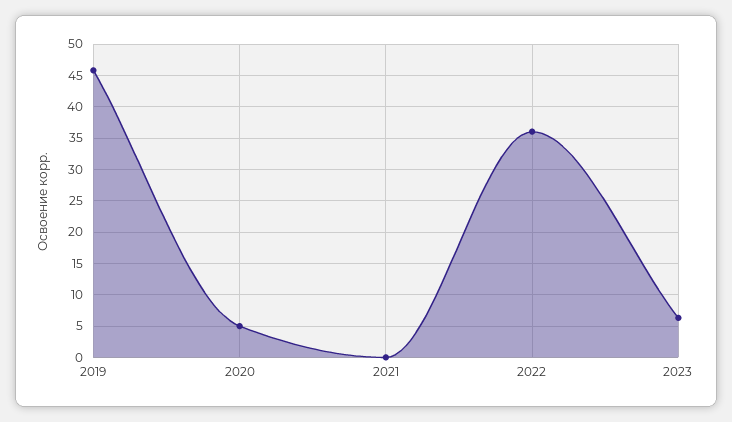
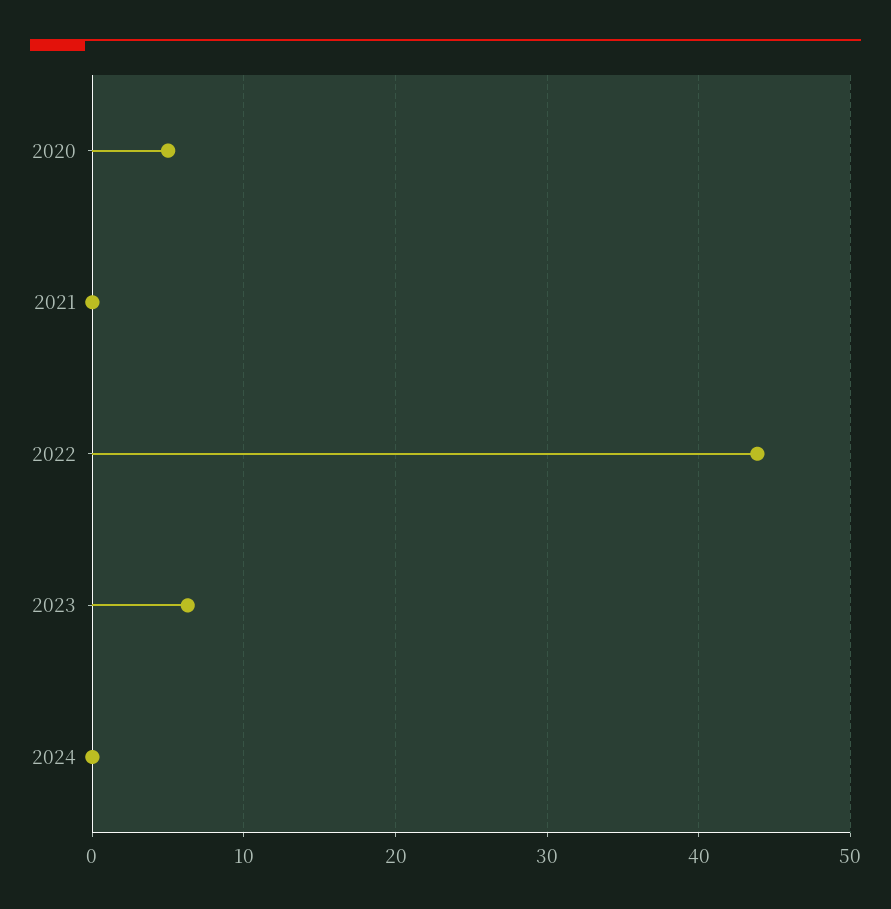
2019: 46 -> none
2022: 36 -> 44
2024: none -> 0

